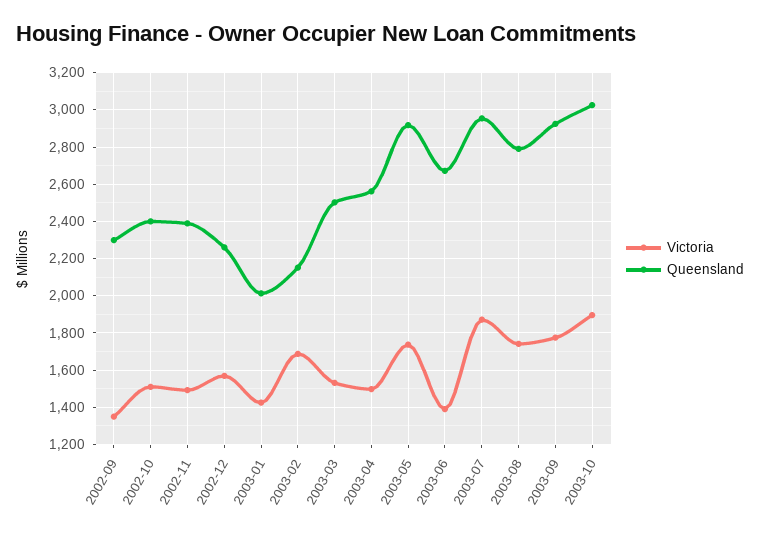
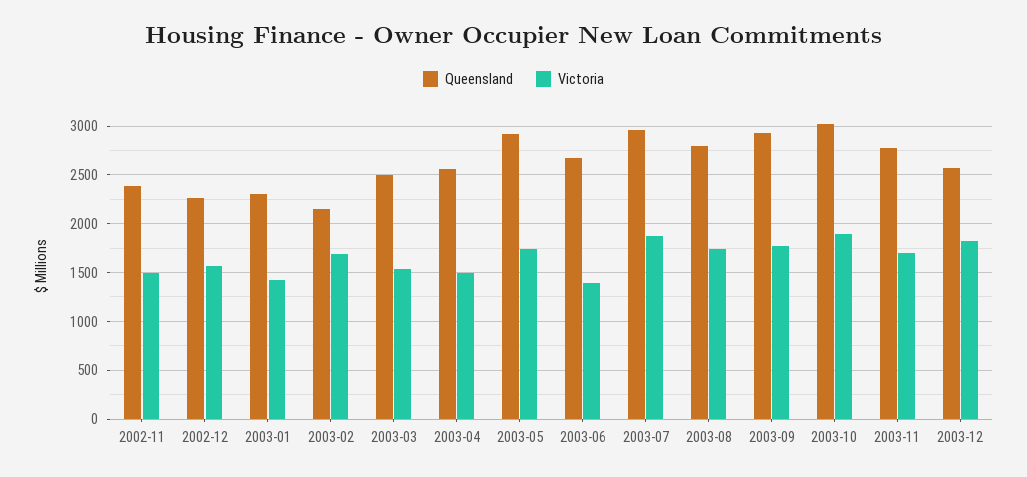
Victoria, 2002-09: 1350 -> none
Queensland, 2002-09: 2300 -> none
Victoria, 2002-10: 1500 -> none
Queensland, 2002-10: 2400 -> none
Queensland, 2003-01: 2000 -> 2300
Queensland, 2003-11: none -> 2800
Victoria, 2003-11: none -> 1700
Queensland, 2003-12: none -> 2600
Victoria, 2003-12: none -> 1800

